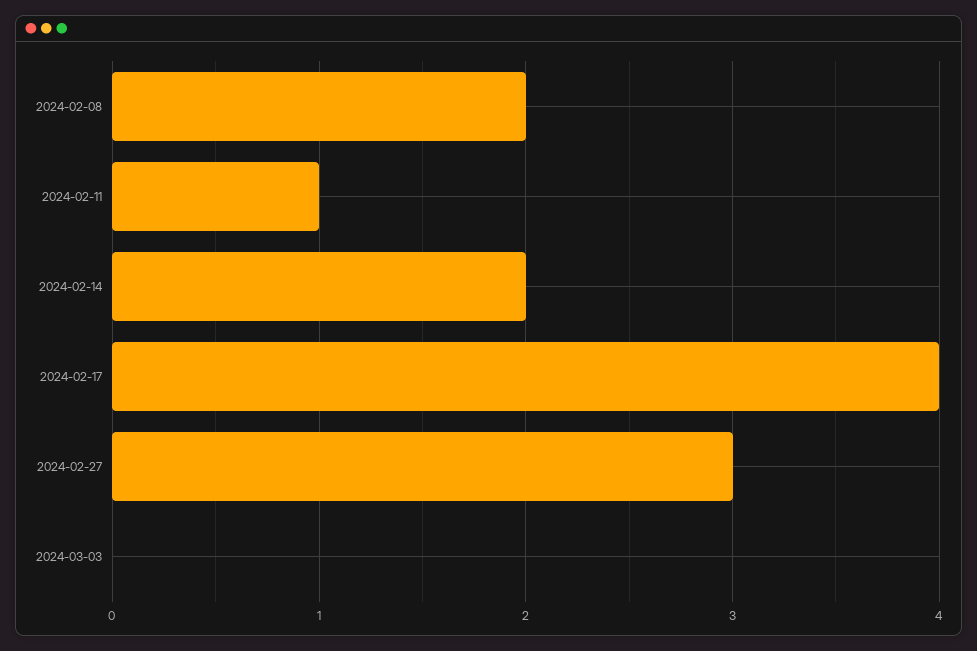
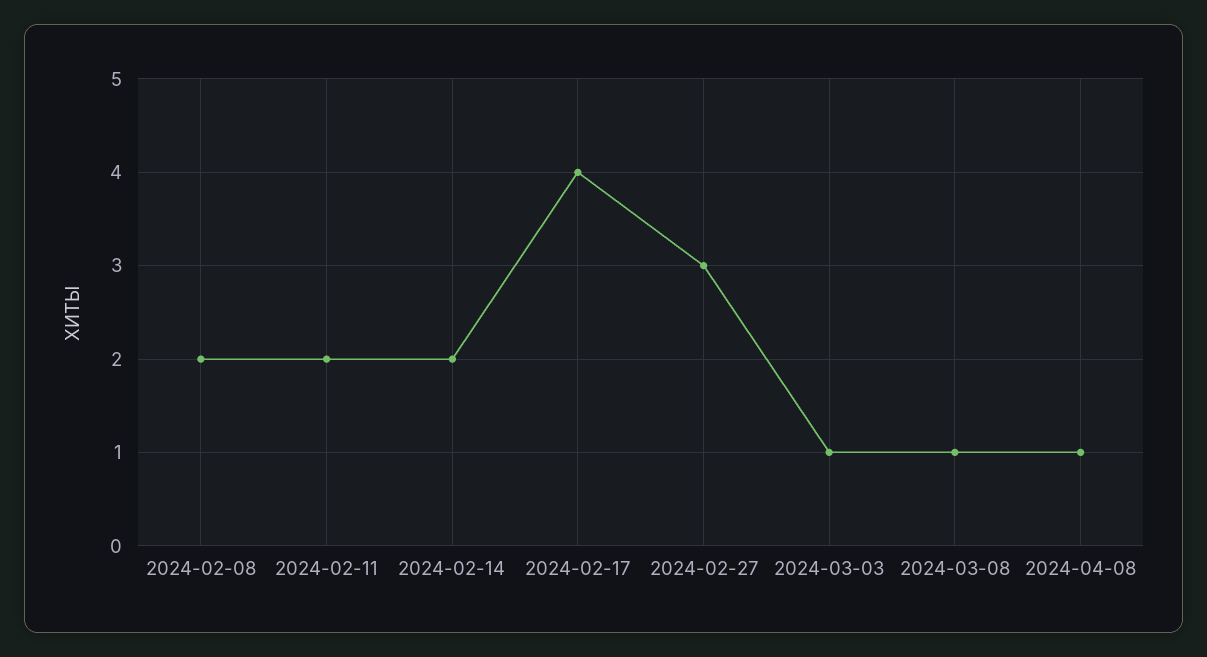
2024-02-11: 1 -> 2
2024-03-03: 0 -> 1
2024-03-08: none -> 1
2024-04-08: none -> 1

